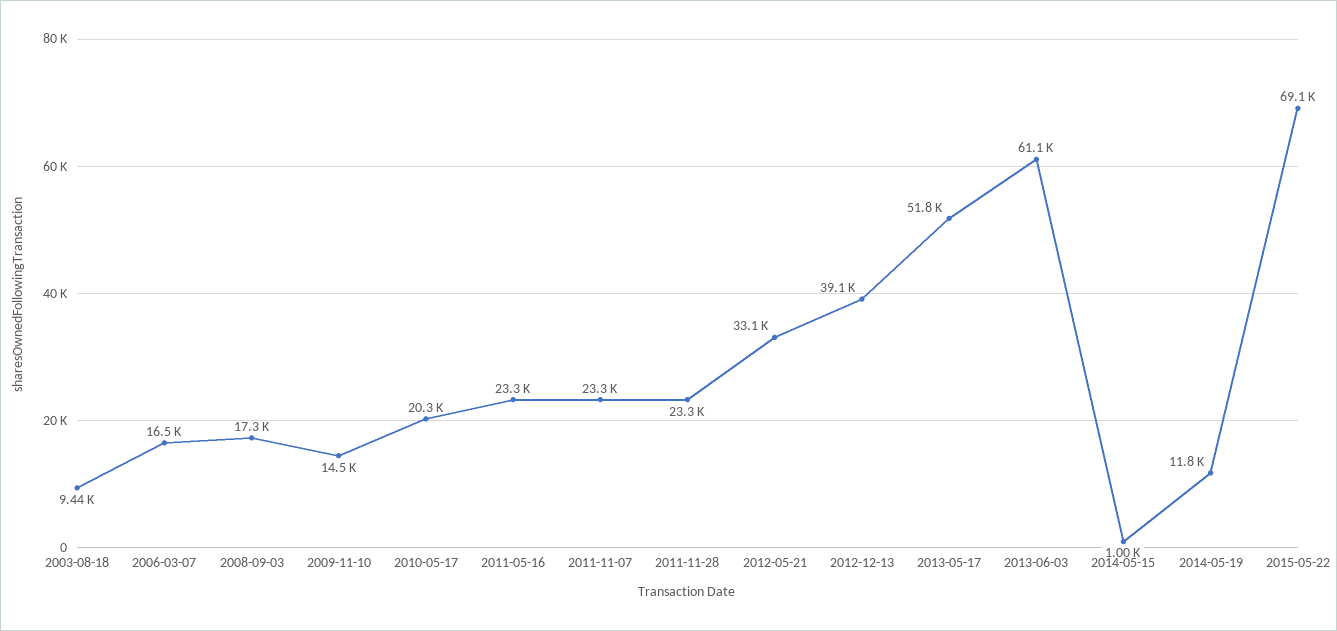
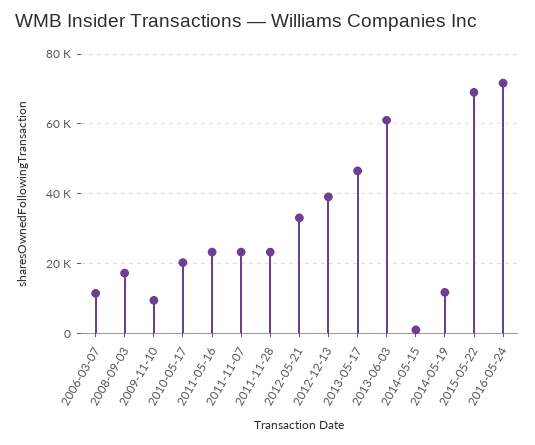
2003-08-18: 9440 -> none
2006-03-07: 16500 -> 12000
2009-11-10: 14500 -> 10000
2013-05-17: 51800 -> 46000
2016-05-24: none -> 72000

